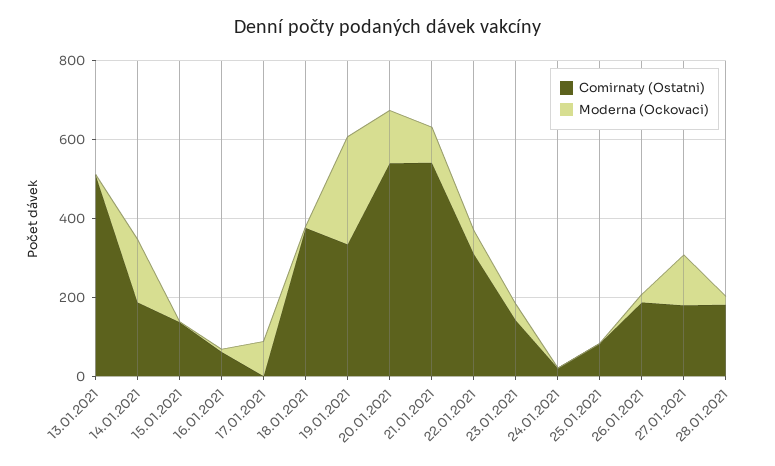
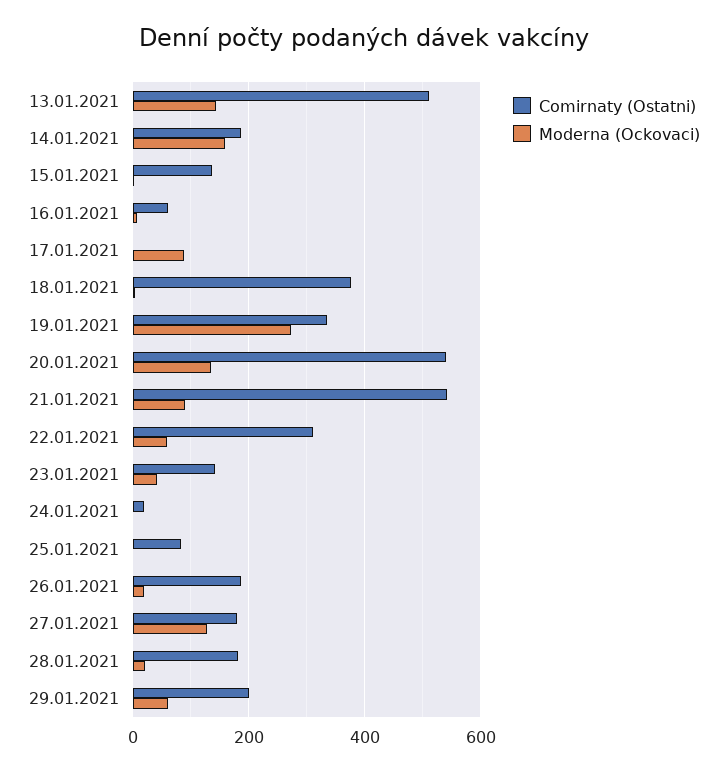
Moderna (Ockovaci), 13.01.2021: 0 -> 140
Comirnaty (Ostatni), 29.01.2021: none -> 200
Moderna (Ockovaci), 29.01.2021: none -> 60

